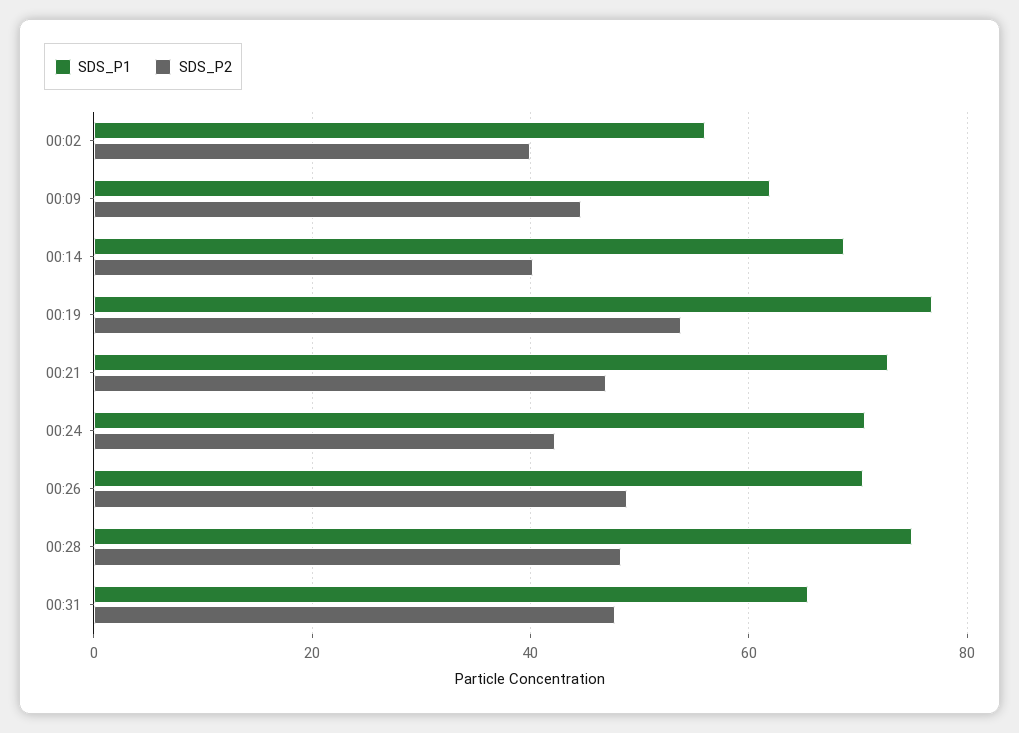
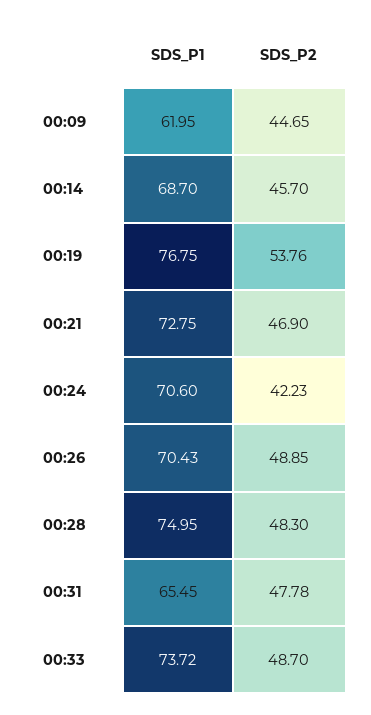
SDS_P1, 00:02: 56 -> none
SDS_P2, 00:02: 40 -> none
SDS_P2, 00:14: 40 -> 45.7
SDS_P1, 00:33: none -> 73.72
SDS_P2, 00:33: none -> 48.7

